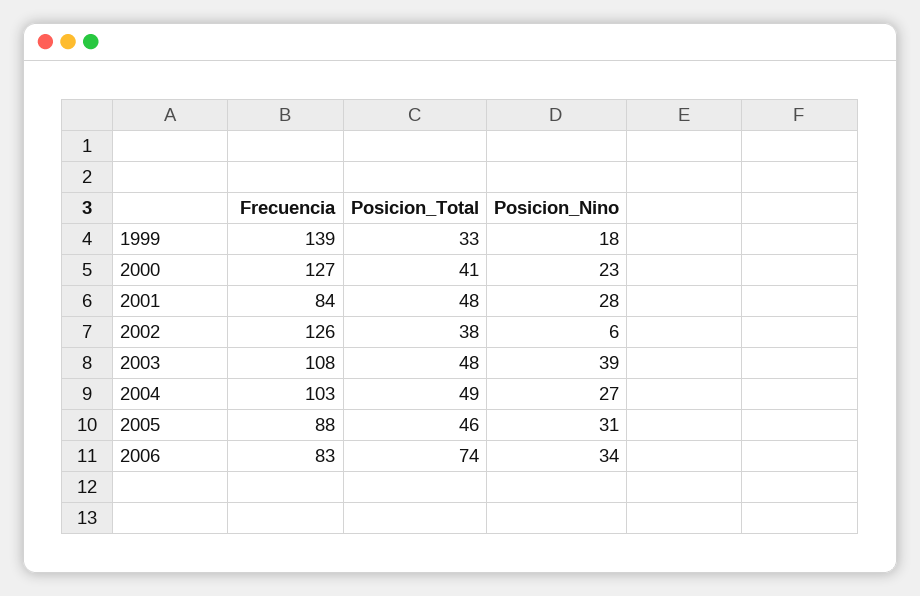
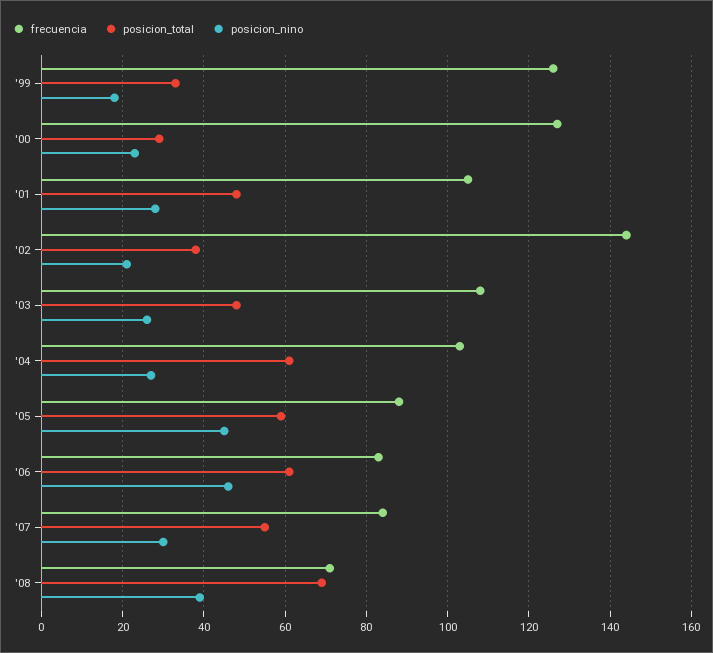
Frecuencia, 1999: 139 -> 125
Posicion_Total, 2000: 41 -> 30
Frecuencia, 2001: 84 -> 105
Frecuencia, 2002: 126 -> 145
Posicion_Nino, 2002: 6 -> 20
Posicion_Nino, 2003: 39 -> 25
Posicion_Total, 2004: 49 -> 60
Posicion_Total, 2005: 46 -> 60
Posicion_Nino, 2005: 31 -> 45
Posicion_Total, 2006: 74 -> 60
Posicion_Nino, 2006: 34 -> 45
Frecuencia, '07: none -> 85
Posicion_Total, '07: none -> 55
Posicion_Nino, '07: none -> 30
Frecuencia, '08: none -> 70
Posicion_Total, '08: none -> 70
Posicion_Nino, '08: none -> 40

